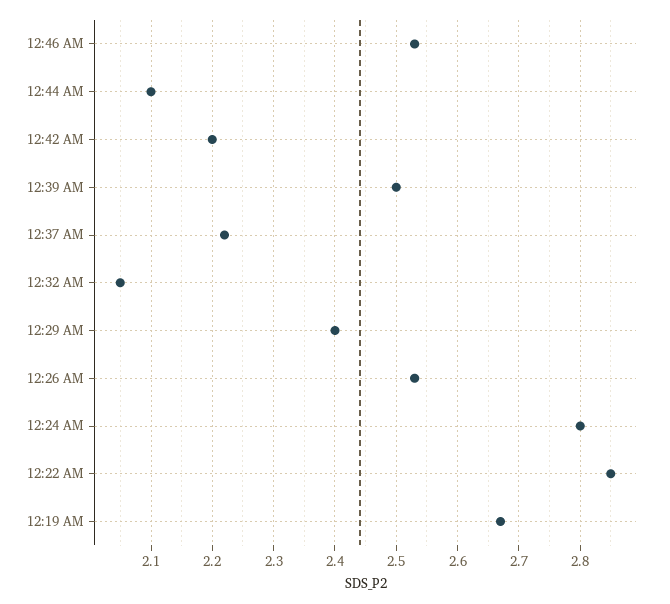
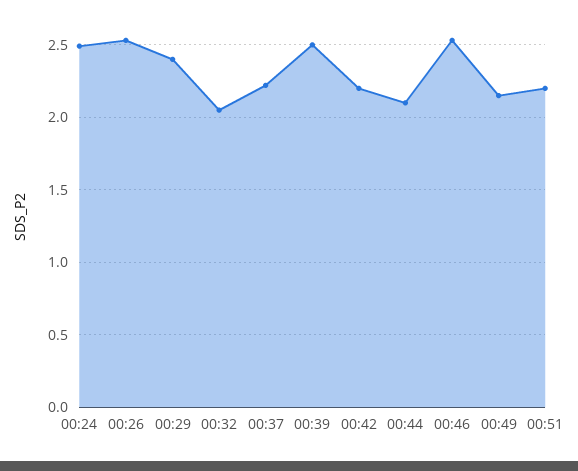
12:24 AM: 2.8 -> 2.5
12:22 AM: 2.85 -> none
12:19 AM: 2.67 -> none
00:49: none -> 2.15
00:51: none -> 2.2

